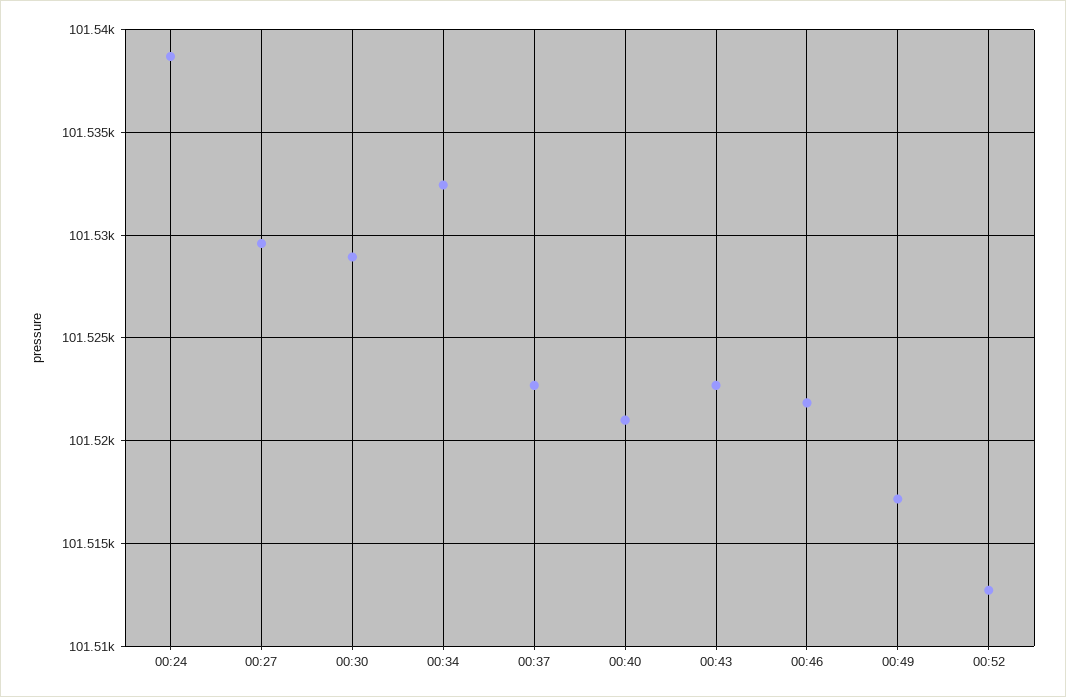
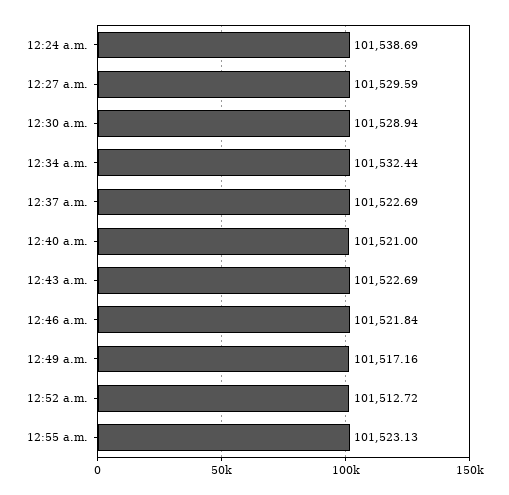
12:55 a.m.: none -> 101523.13

